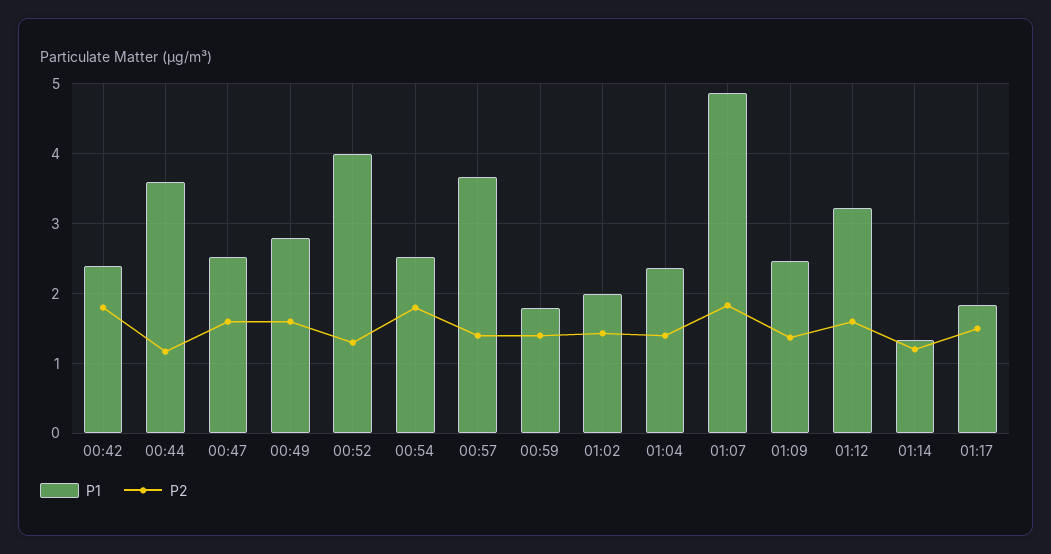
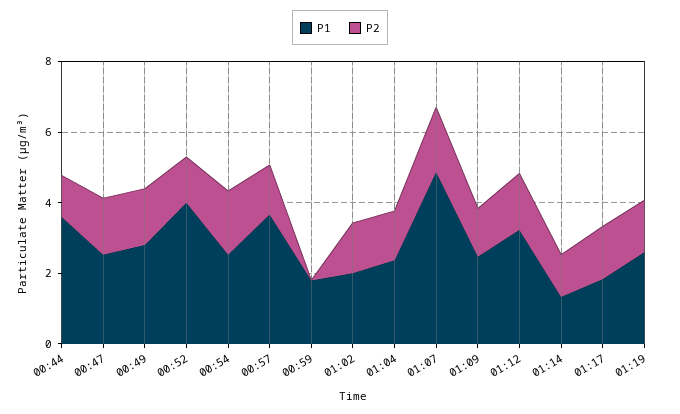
P1, 00:42: 2.4 -> none
P2, 00:42: 1.8 -> none
P2, 00:59: 1.4 -> 0
P1, 01:19: none -> 2.5
P2, 01:19: none -> 1.5

